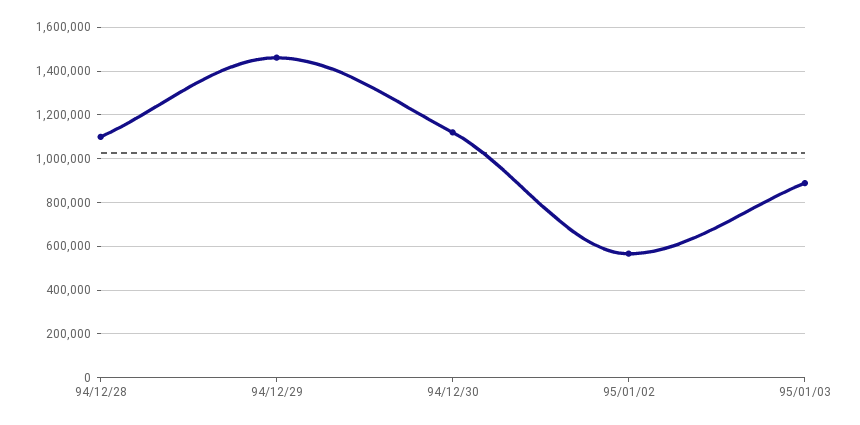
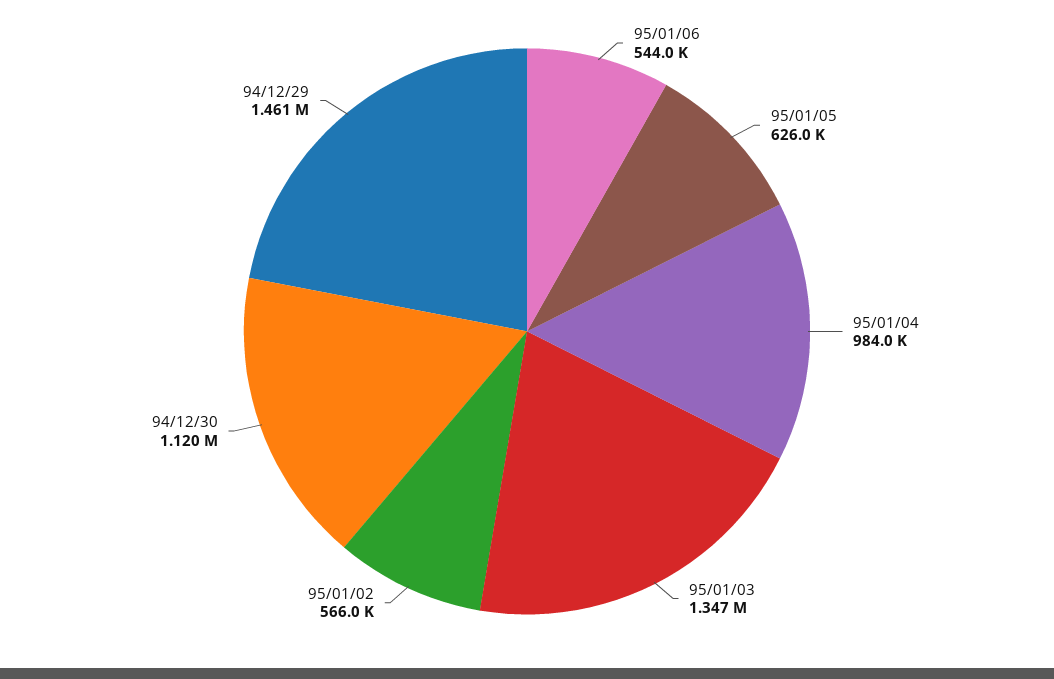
94/12/28: 1100000 -> none
95/01/03: 900000 -> 1347000
95/01/06: none -> 544000
95/01/05: none -> 626000
95/01/04: none -> 984000

